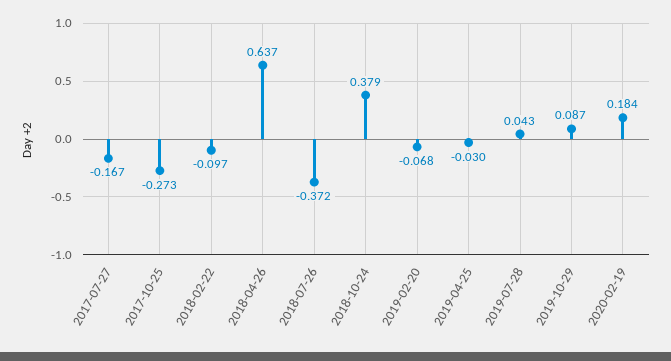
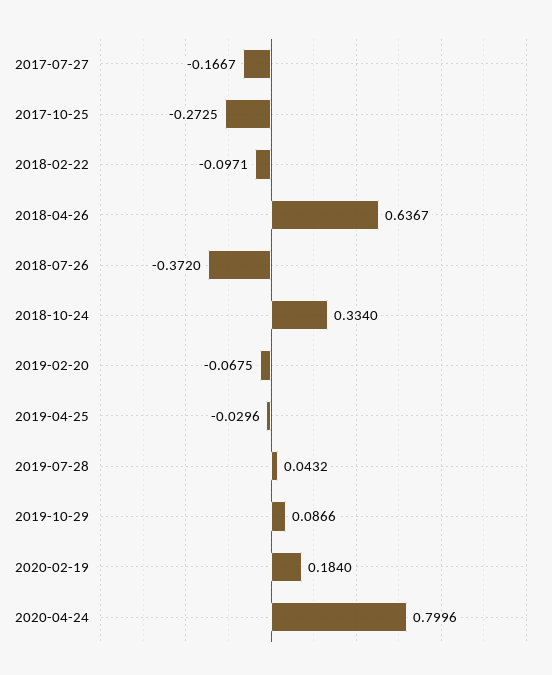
2018-10-24: 0.379 -> 0.334
2020-04-24: none -> 0.7996

